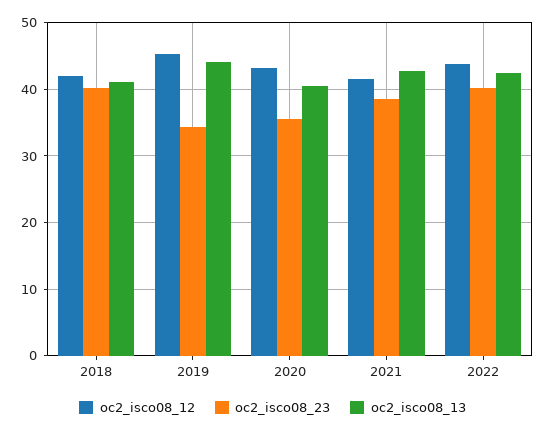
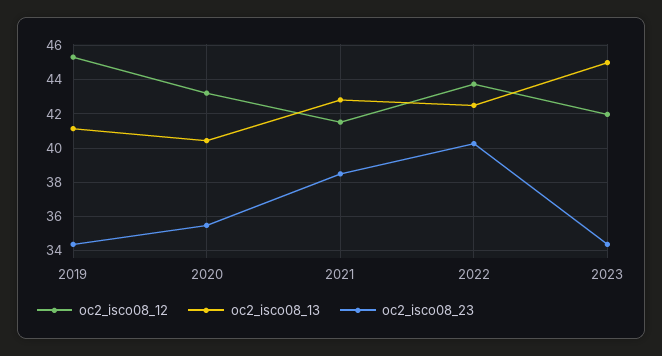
oc2_isco08_12, 2018: 42 -> none
oc2_isco08_23, 2018: 40 -> none
oc2_isco08_13, 2018: 41 -> none
oc2_isco08_13, 2019: 44 -> 41
oc2_isco08_12, 2023: none -> 42
oc2_isco08_13, 2023: none -> 45
oc2_isco08_23, 2023: none -> 34.5

